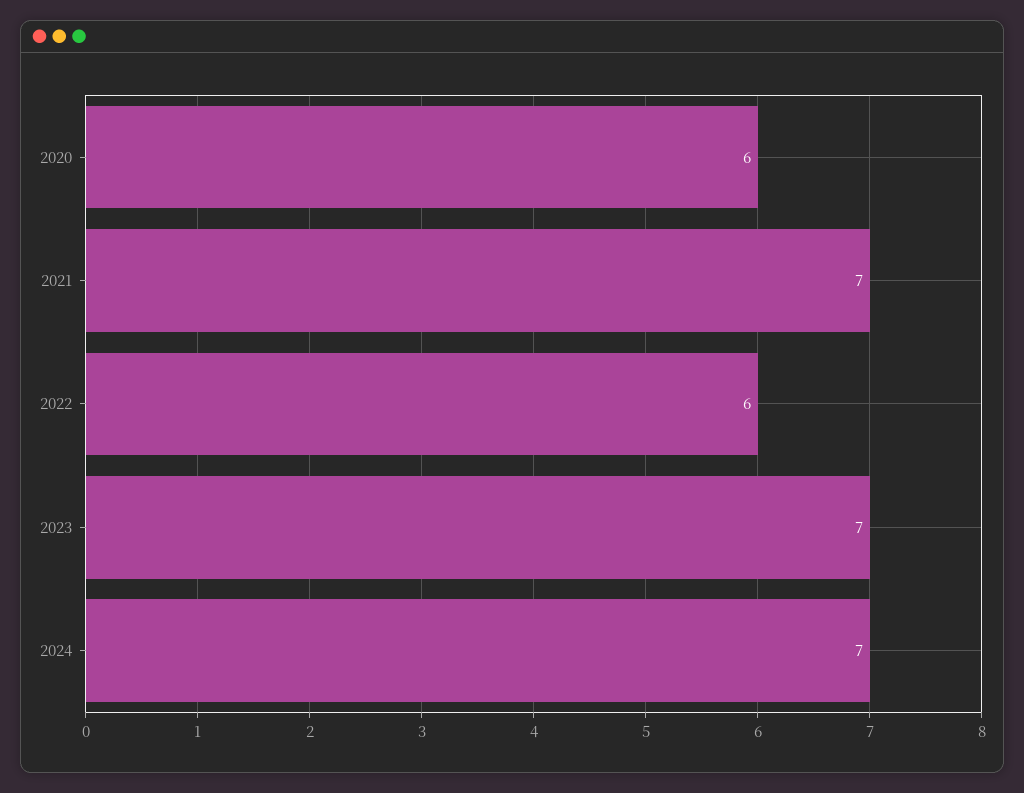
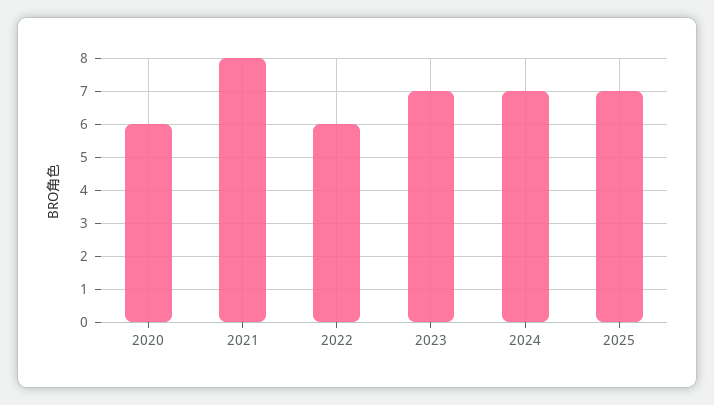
2021: 7 -> 8
2025: none -> 7

